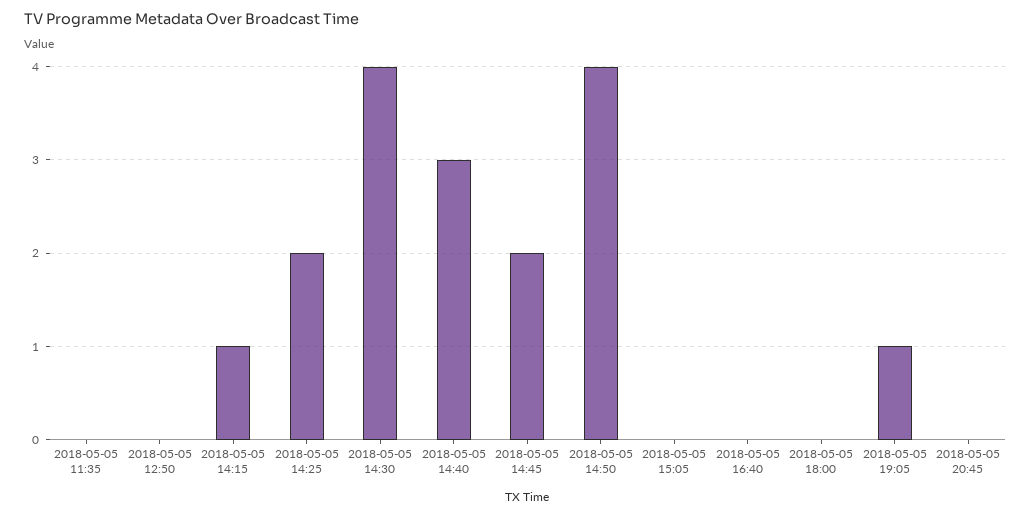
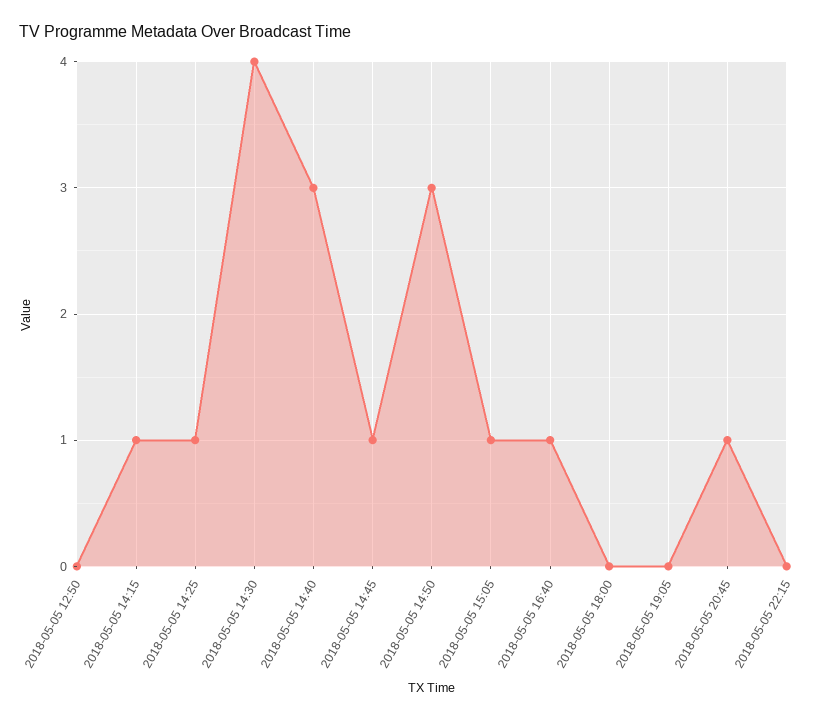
2018-05-05 11:35: 0 -> none
2018-05-05 14:25: 2 -> 1
2018-05-05 14:45: 2 -> 1
2018-05-05 14:50: 4 -> 3
2018-05-05 15:05: 0 -> 1
2018-05-05 16:40: 0 -> 1
2018-05-05 19:05: 1 -> 0
2018-05-05 20:45: 0 -> 1
2018-05-05 22:15: none -> 0

